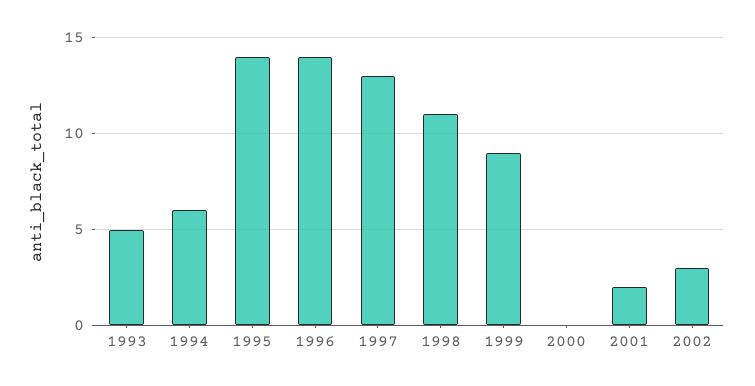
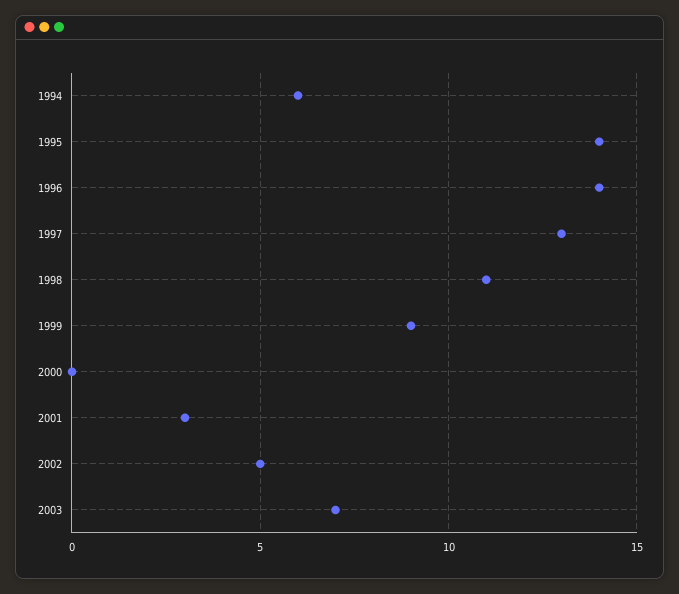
1993: 5 -> none
2001: 2 -> 3
2002: 3 -> 5
2003: none -> 7

